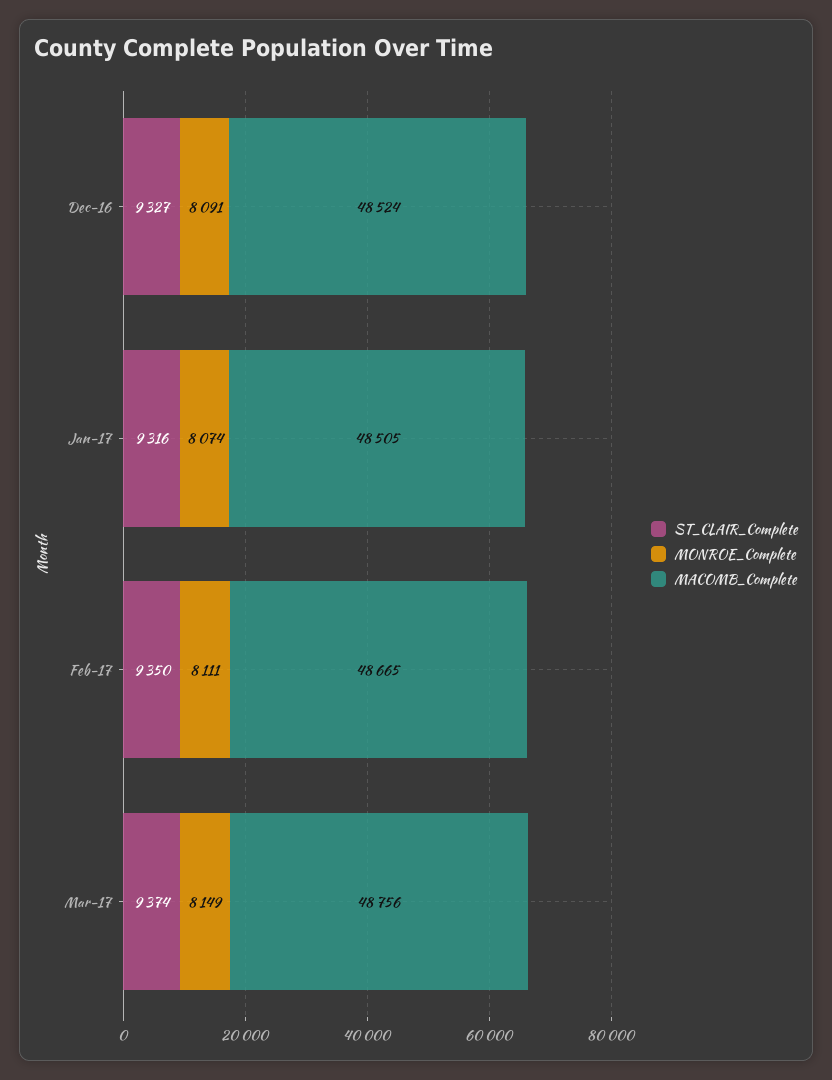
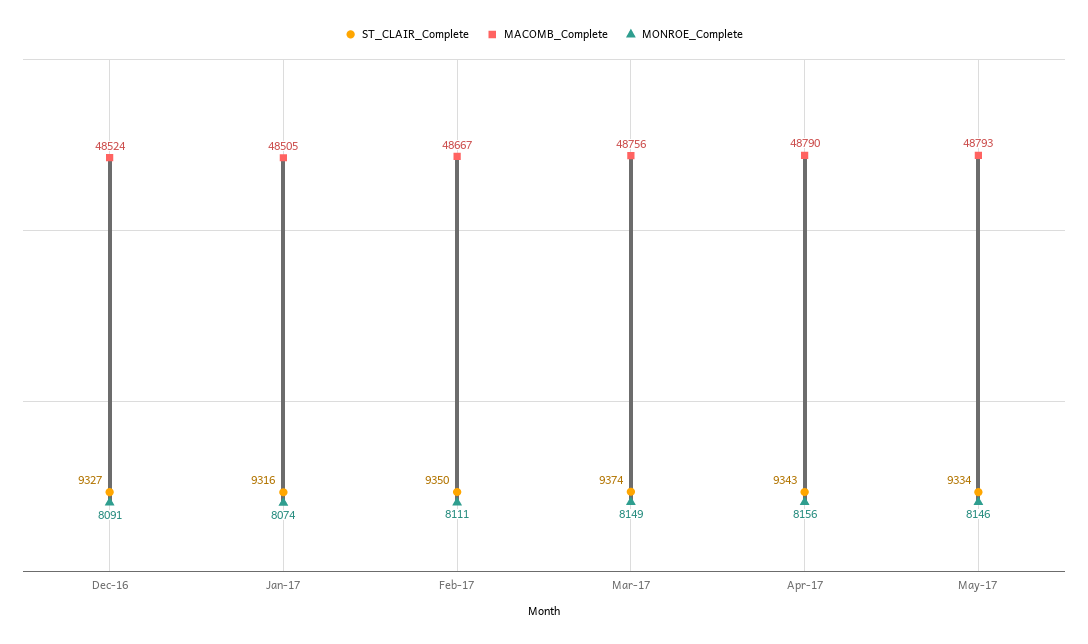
MACOMB_Complete, Feb-17: 48665 -> 48667
ST_CLAIR_Complete, Apr-17: none -> 9343
MACOMB_Complete, Apr-17: none -> 48790
MONROE_Complete, Apr-17: none -> 8156
ST_CLAIR_Complete, May-17: none -> 9334
MACOMB_Complete, May-17: none -> 48793
MONROE_Complete, May-17: none -> 8146

